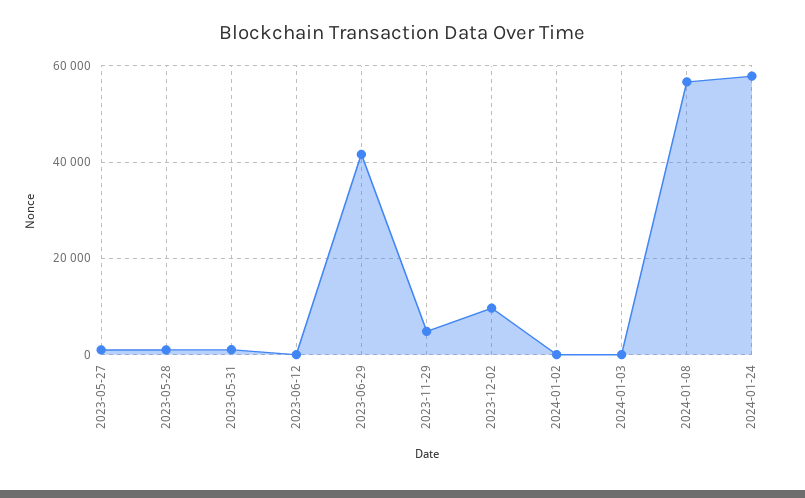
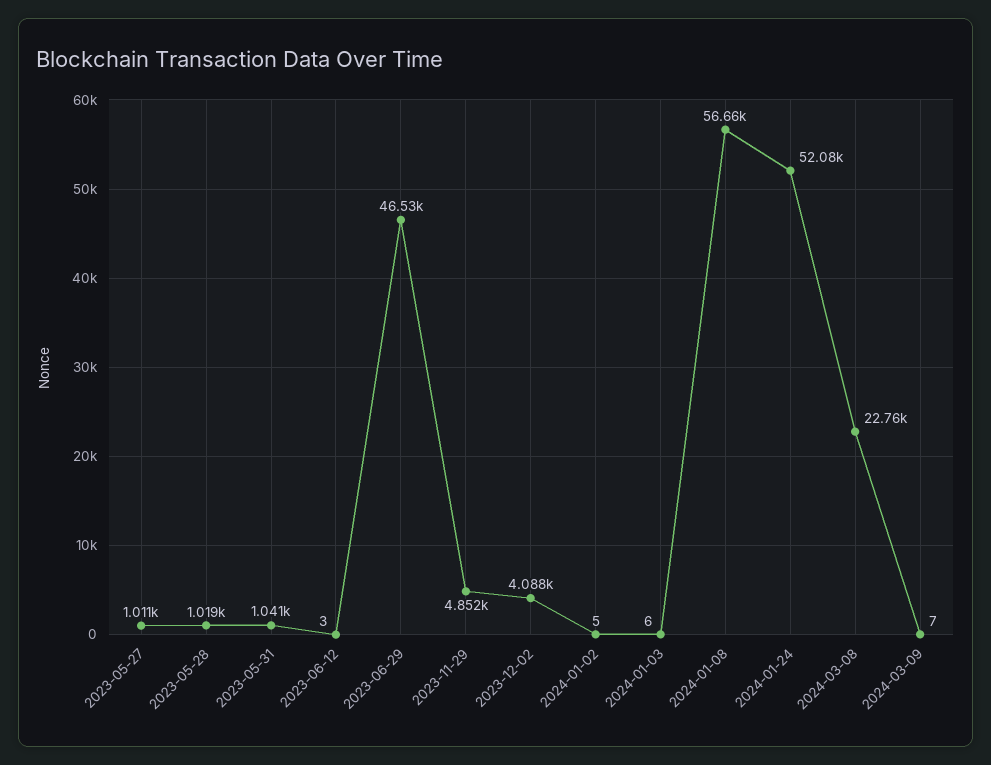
2023-06-29: 42000 -> 46530
2023-12-02: 10000 -> 4088
2024-01-24: 58000 -> 52080
2024-03-08: none -> 22760
2024-03-09: none -> 7

